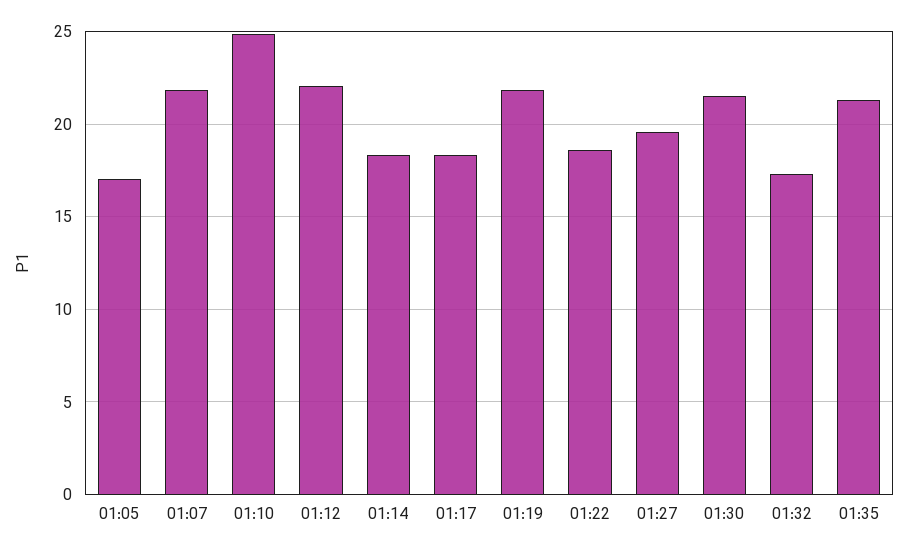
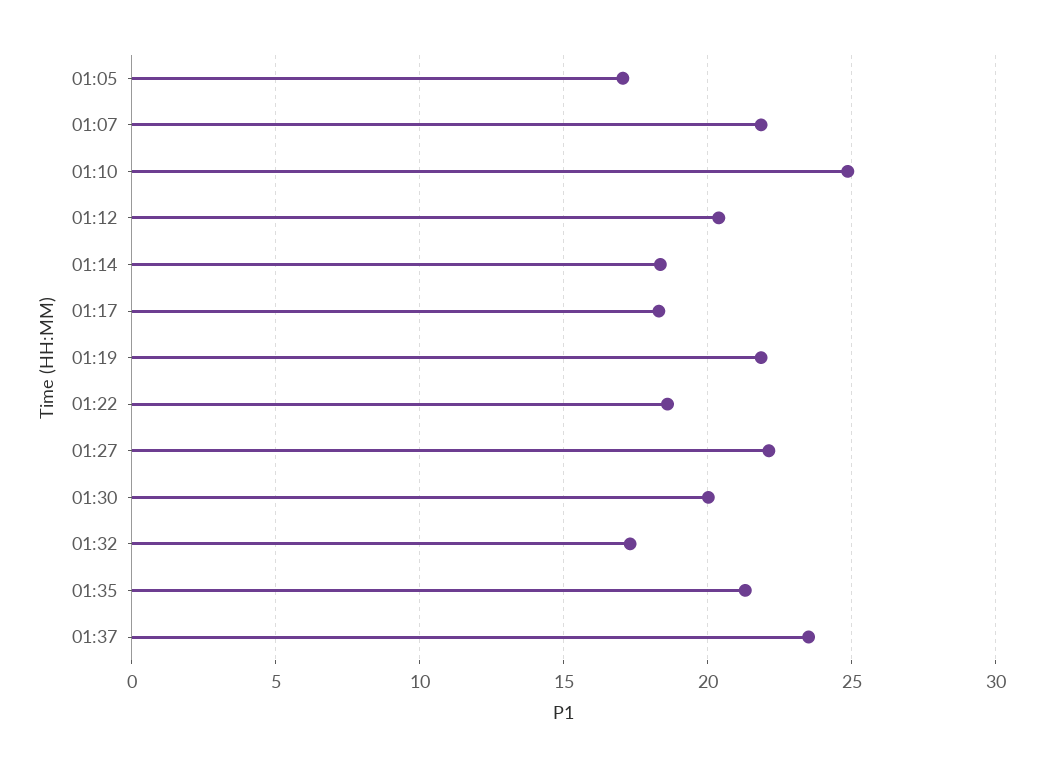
01:12: 22 -> 20.5
01:27: 19.5 -> 22
01:30: 21.5 -> 20
01:37: none -> 23.5

